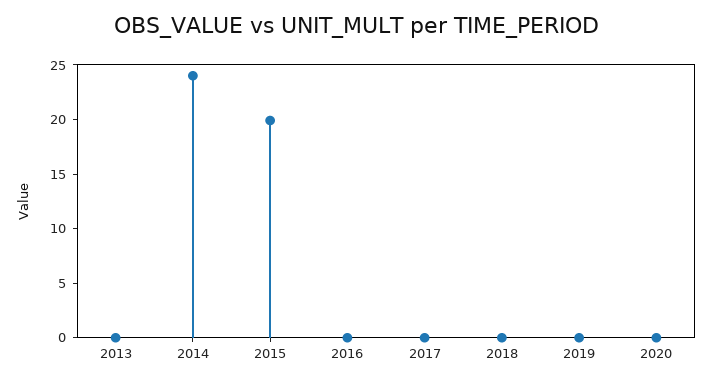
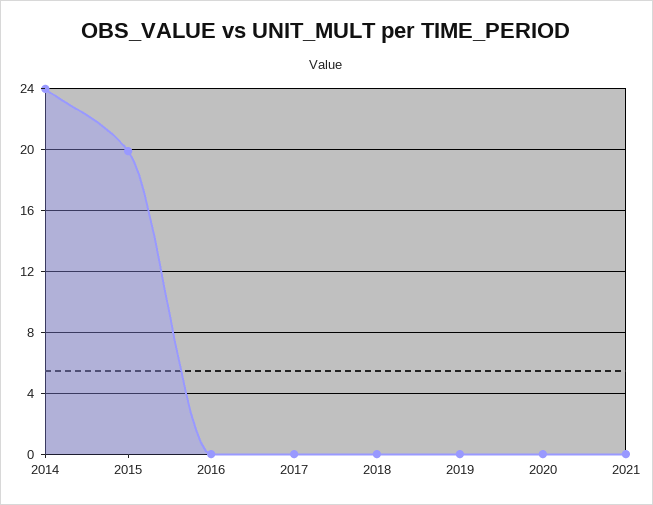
2013: 0 -> none
2021: none -> 0

